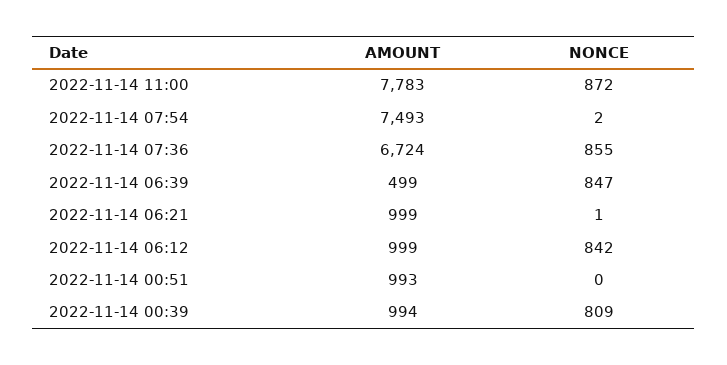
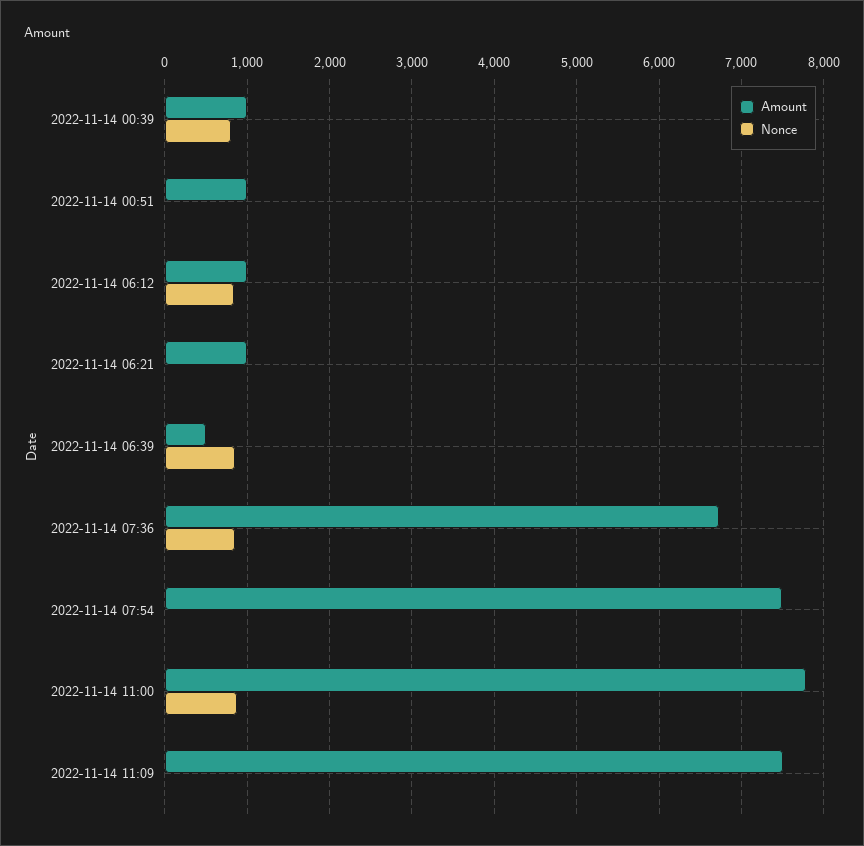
AMOUNT, 2022-11-14 11:09: none -> 7500
NONCE, 2022-11-14 11:09: none -> 0

